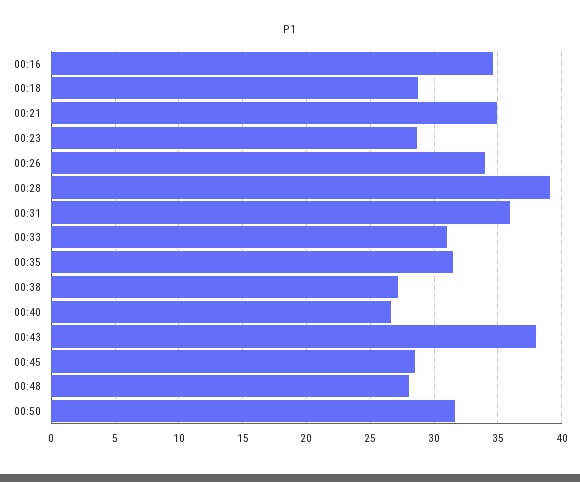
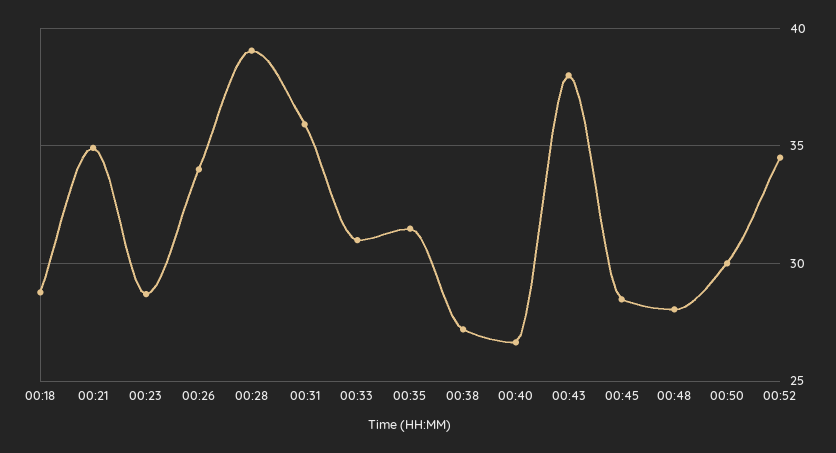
00:16: 34.5 -> none
00:50: 31.5 -> 30
00:52: none -> 34.5

